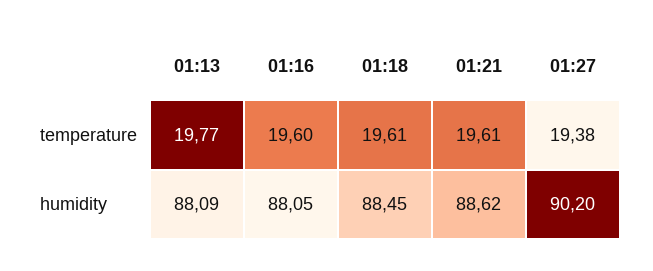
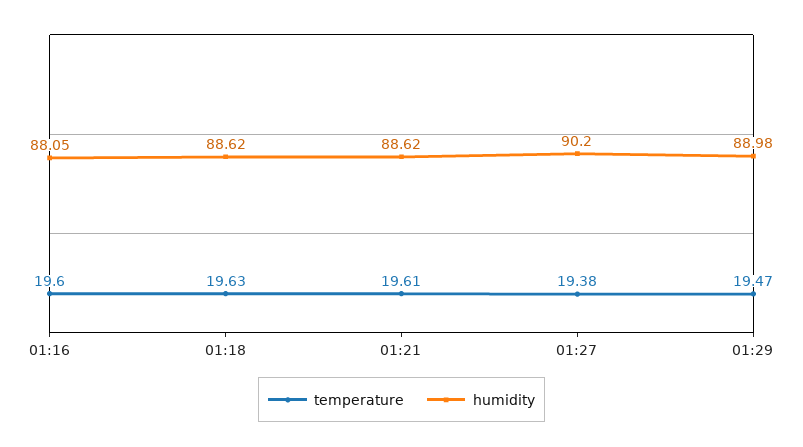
temperature, 01:13: 19.77 -> none
temperature, 01:18: 19.61 -> 19.63
humidity, 01:13: 88.09 -> none
humidity, 01:18: 88.45 -> 88.62
temperature, 01:29: none -> 19.47
humidity, 01:29: none -> 88.98

